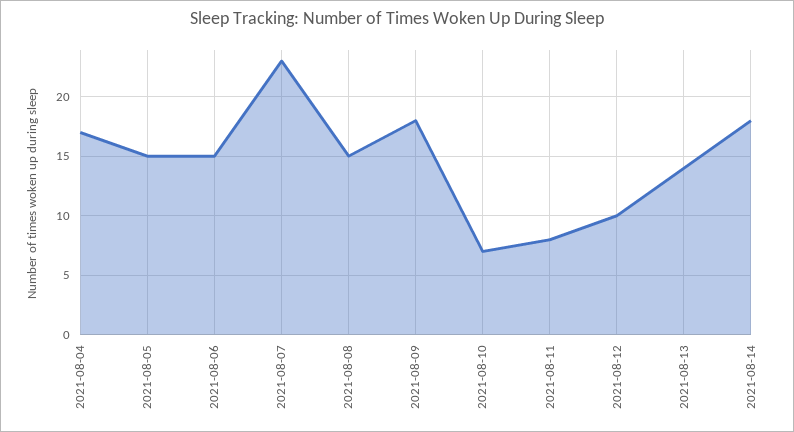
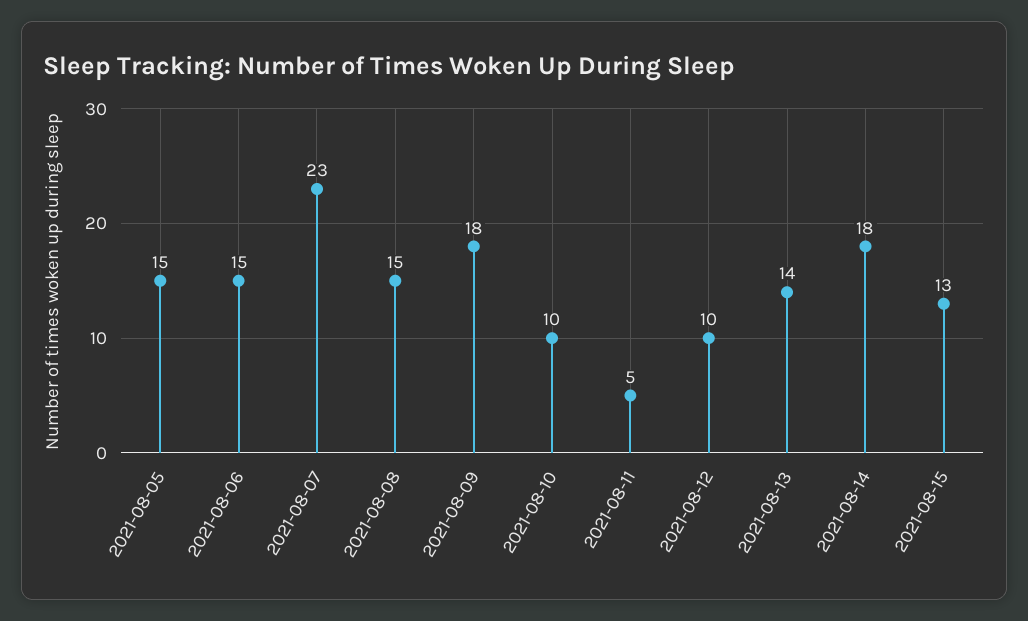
2021-08-04: 17 -> none
2021-08-10: 7 -> 10
2021-08-11: 8 -> 5
2021-08-15: none -> 13

